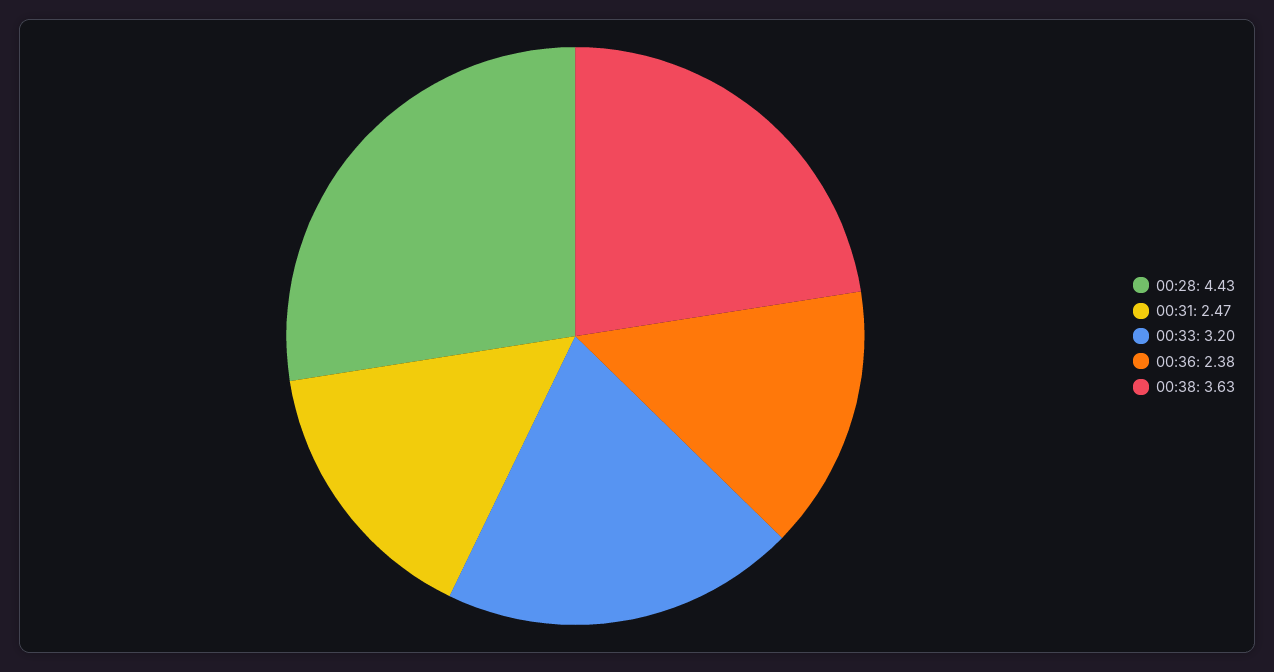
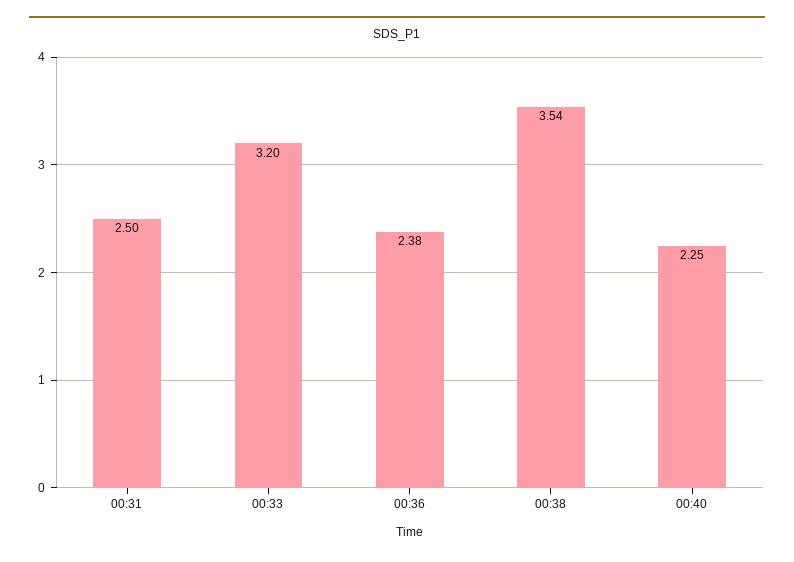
00:28: 4.43 -> none
00:31: 2.47 -> 2.5
00:38: 3.63 -> 3.54
00:40: none -> 2.25

